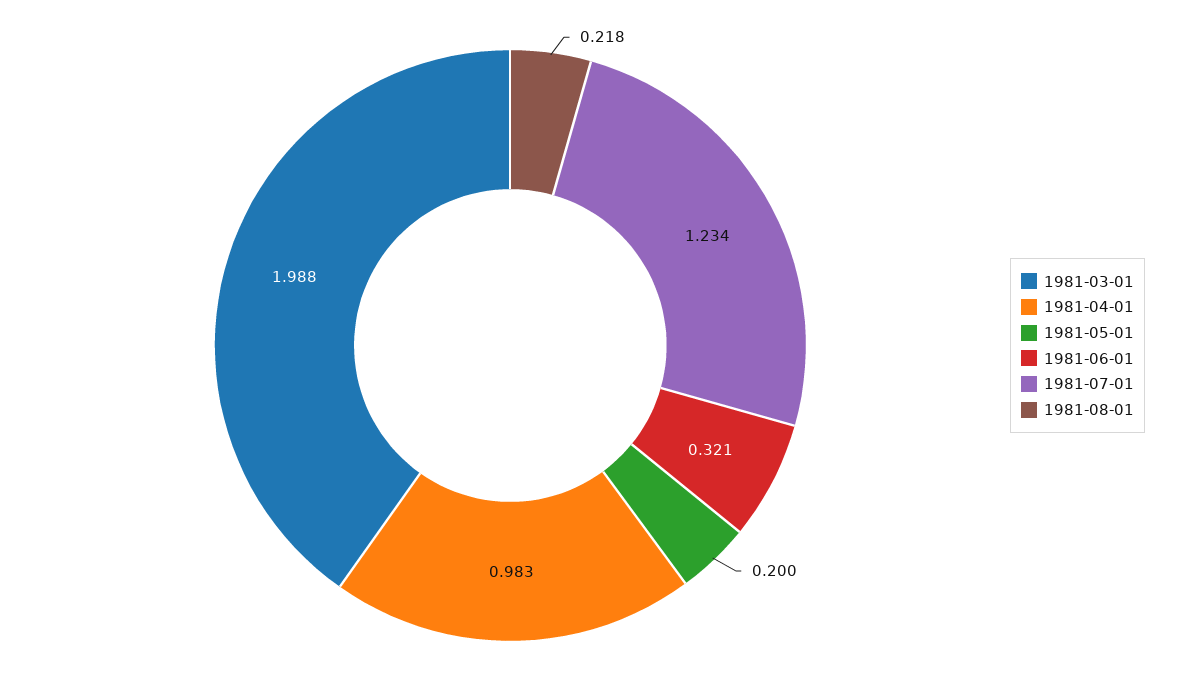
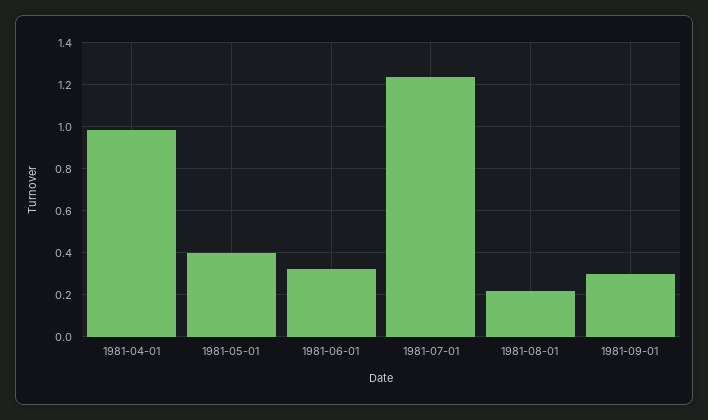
1981-03-01: 1.988 -> none
1981-05-01: 0.2 -> 0.4
1981-09-01: none -> 0.3

